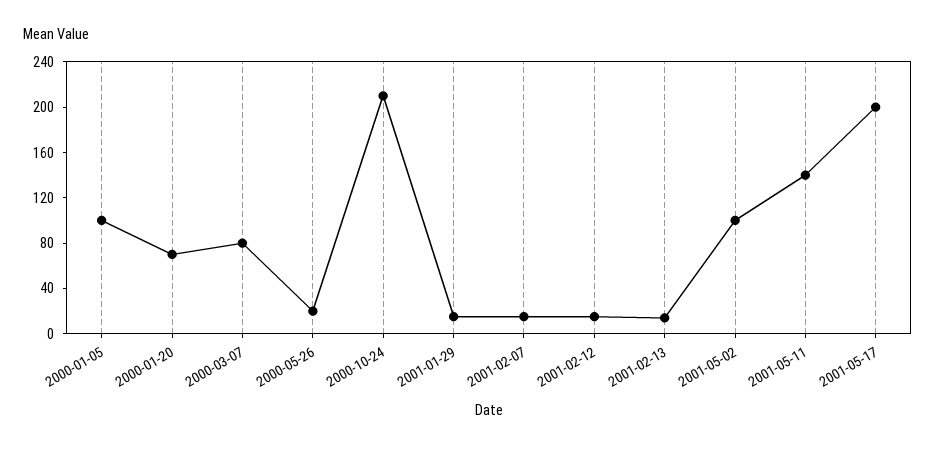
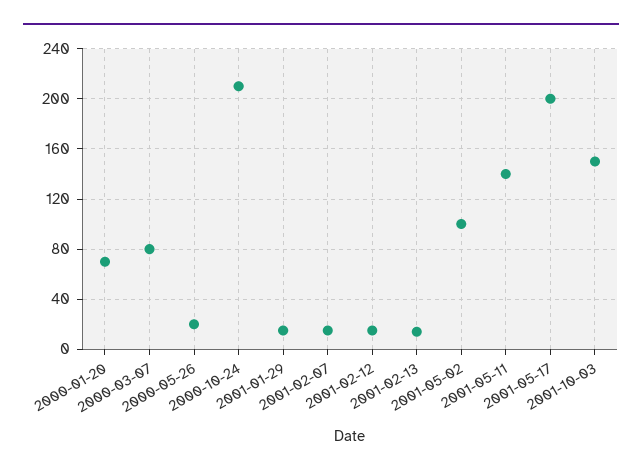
2000-01-05: 100 -> none
2001-10-03: none -> 150

